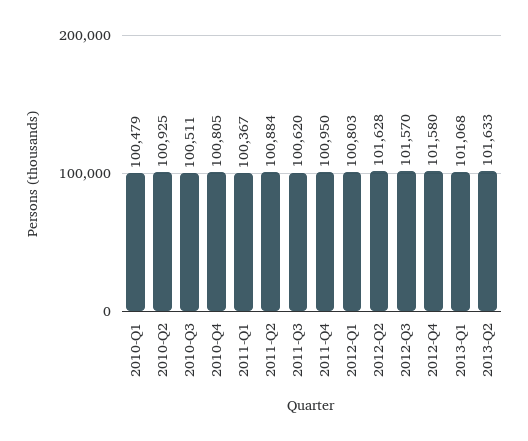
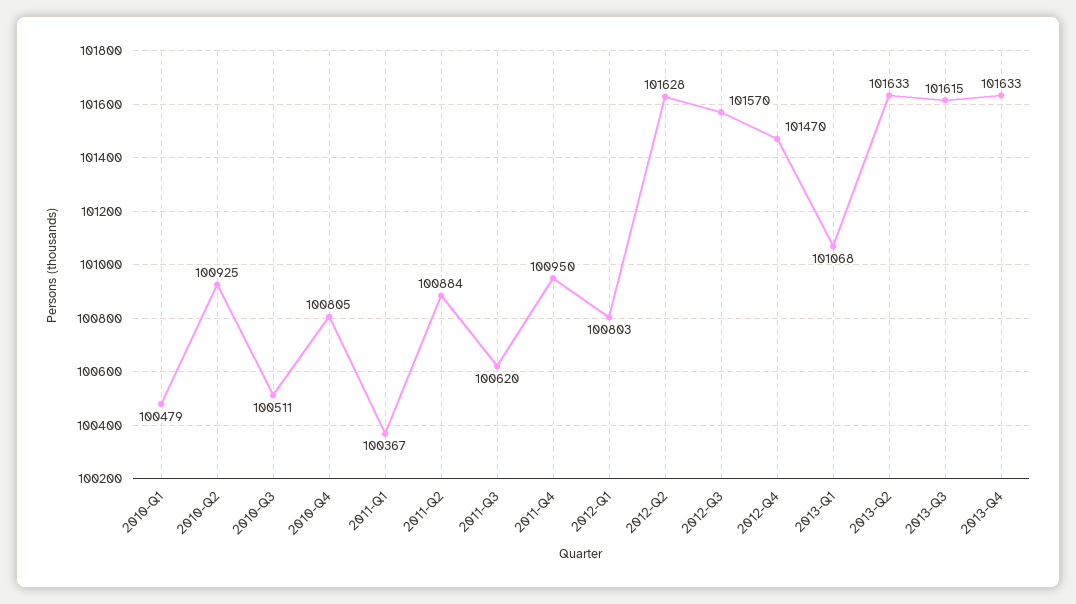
2012-Q4: 101580 -> 101470
2013-Q3: none -> 101615
2013-Q4: none -> 101633

